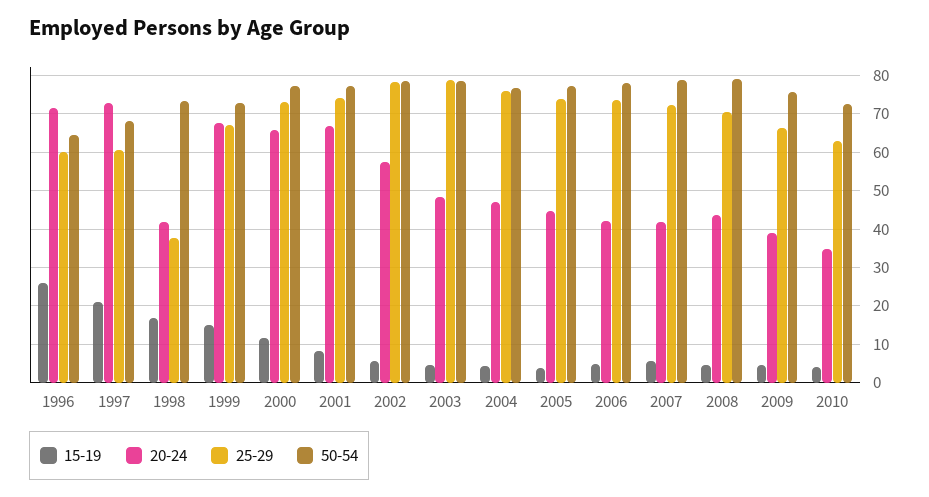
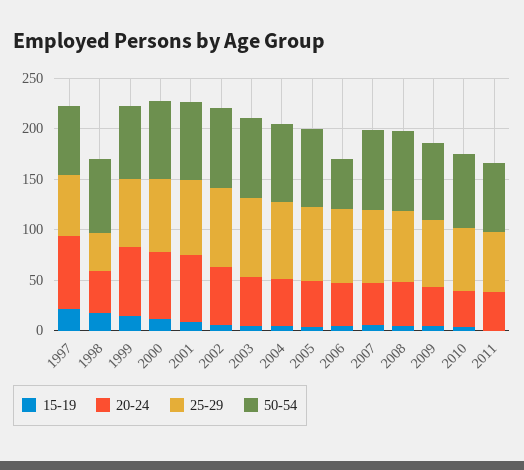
15-19, 1996: 26 -> none
20-24, 1996: 72 -> none
25-29, 1996: 60 -> none
50-54, 1996: 64 -> none
50-54, 2006: 78 -> 50
15-19, 2011: none -> 0
20-24, 2011: none -> 40
25-29, 2011: none -> 60
50-54, 2011: none -> 70

